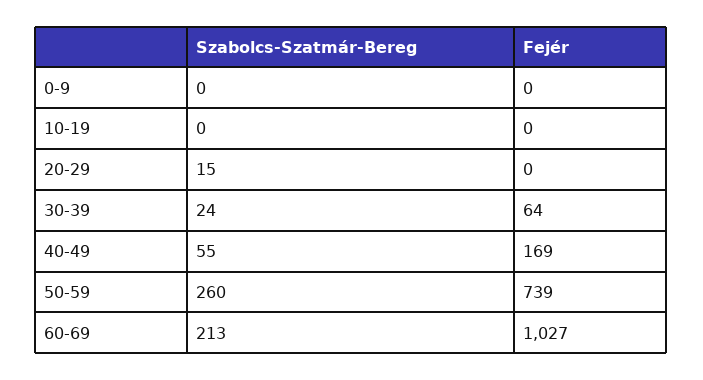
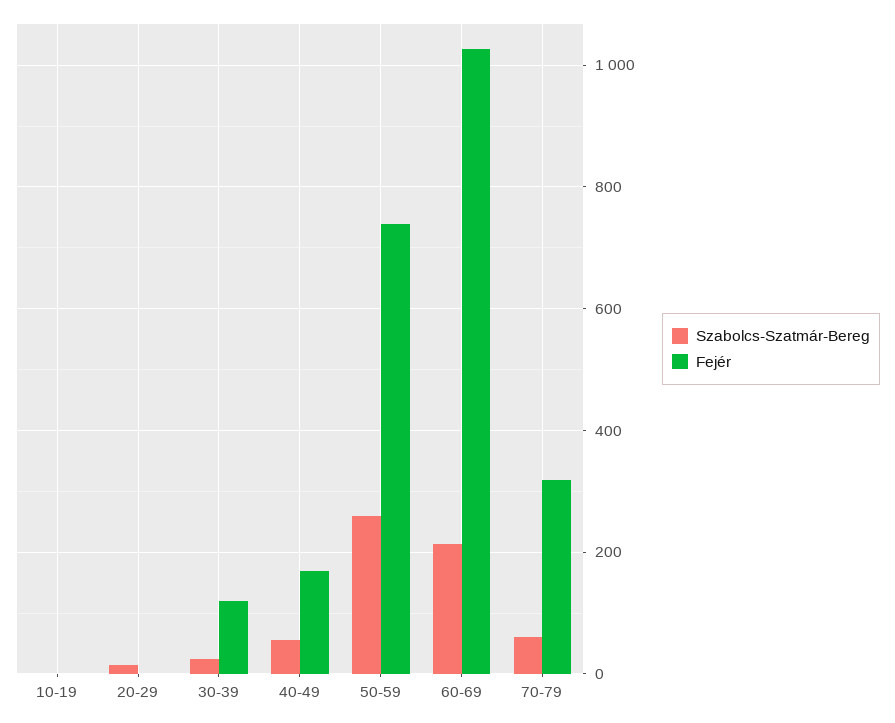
Szabolcs-Szatmár-Bereg, 0-9: 0 -> none
Fejér, 0-9: 0 -> none
Fejér, 30-39: 64 -> 120
Szabolcs-Szatmár-Bereg, 70-79: none -> 60
Fejér, 70-79: none -> 320

